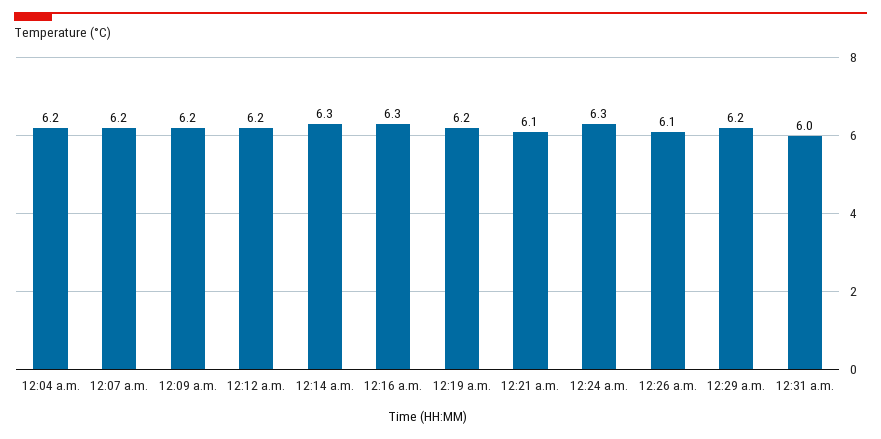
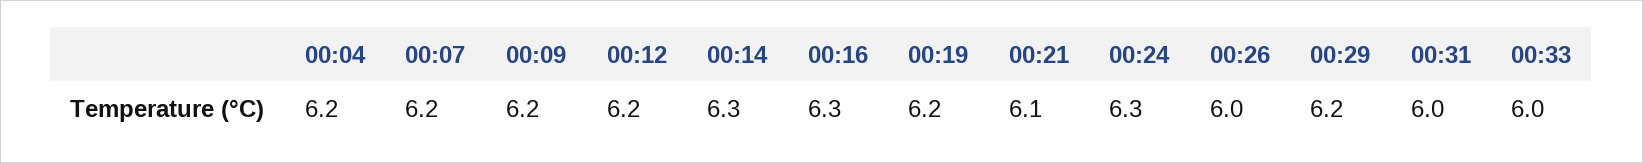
12:26 a.m.: 6.1 -> 6
00:33: none -> 6

